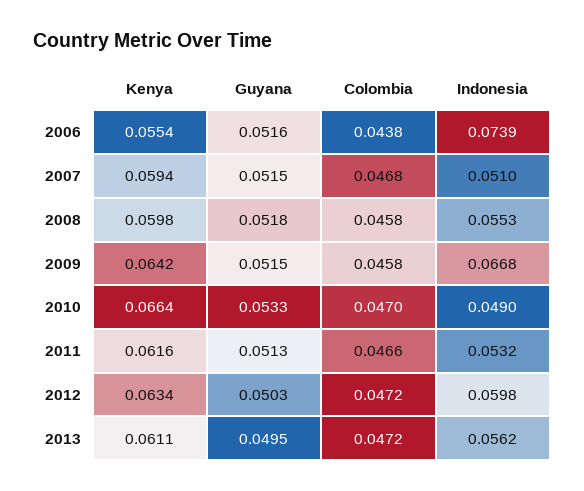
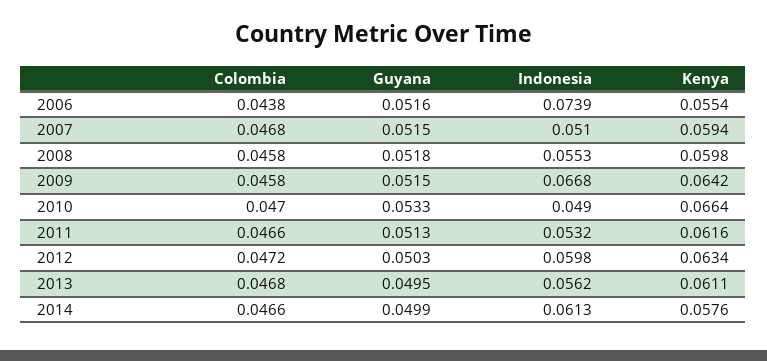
Colombia, 2013: 0.0472 -> 0.0468
Colombia, 2014: none -> 0.0466
Guyana, 2014: none -> 0.0499
Indonesia, 2014: none -> 0.0613
Kenya, 2014: none -> 0.0576

